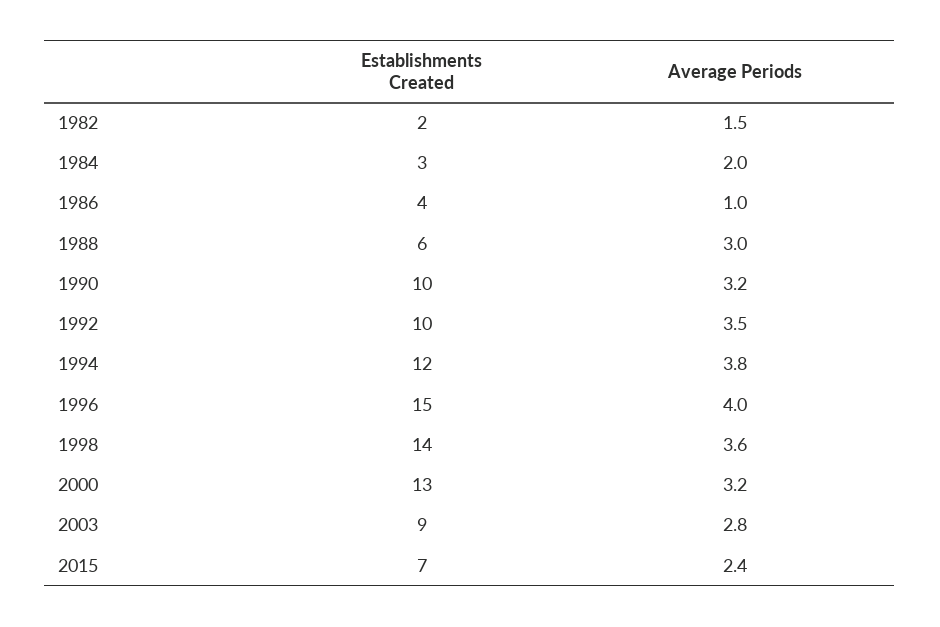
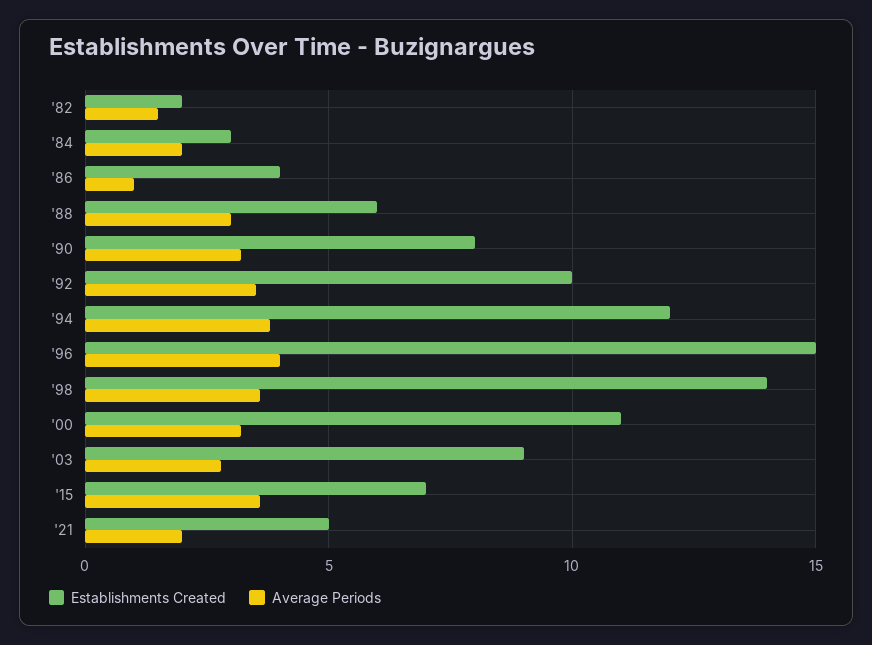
Establishments Created, 1990: 10 -> 8
Establishments Created, 2000: 13 -> 11
Average Periods, 2015: 2.4 -> 3.5
Establishments Created, '21: none -> 5
Average Periods, '21: none -> 2

